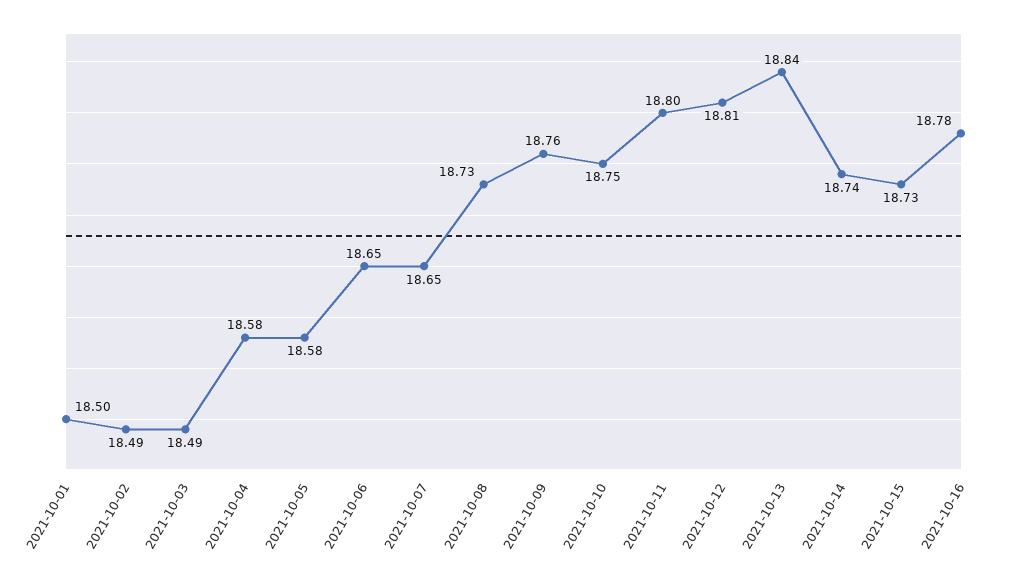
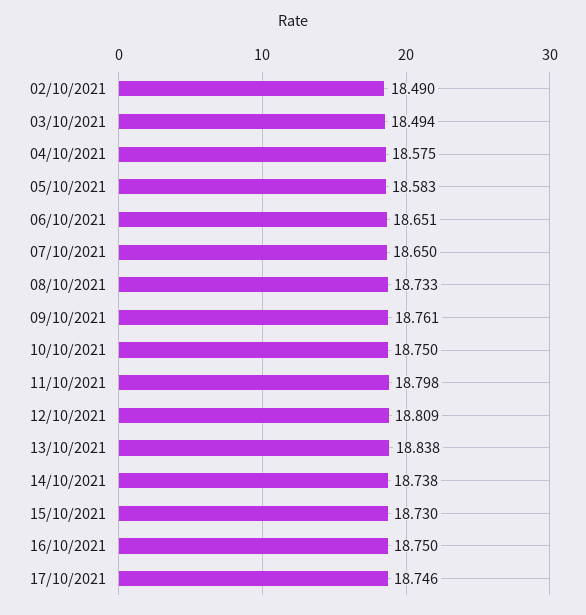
2021-10-01: 18.5 -> none
2021-10-16: 18.78 -> 18.75
17/10/2021: none -> 18.746

